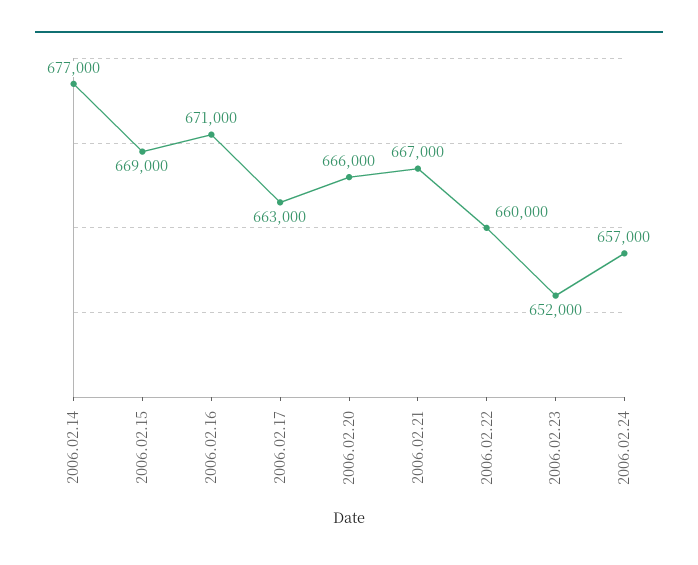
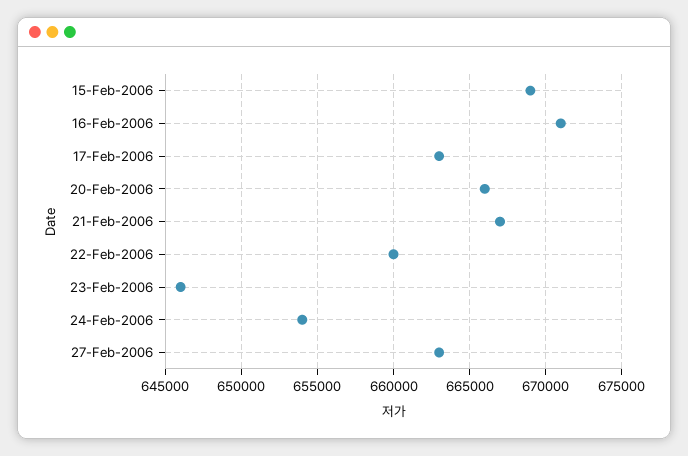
2006.02.14: 677000 -> none
2006.02.23: 652000 -> 646000
2006.02.24: 657000 -> 654000
27-Feb-2006: none -> 663000

